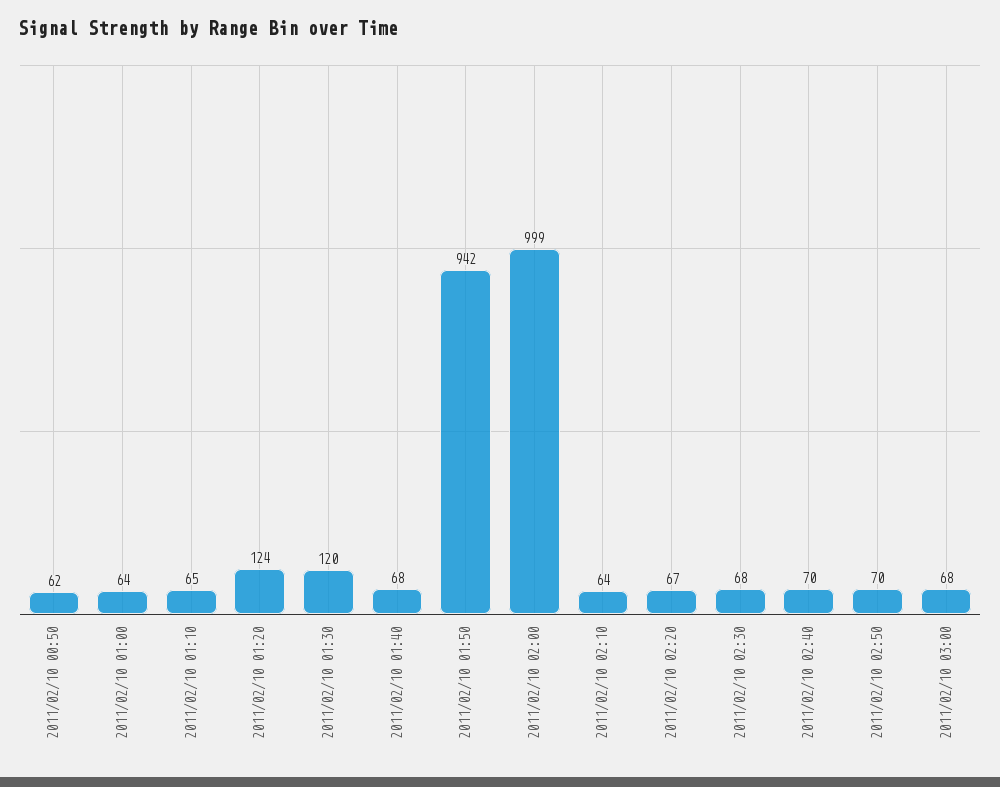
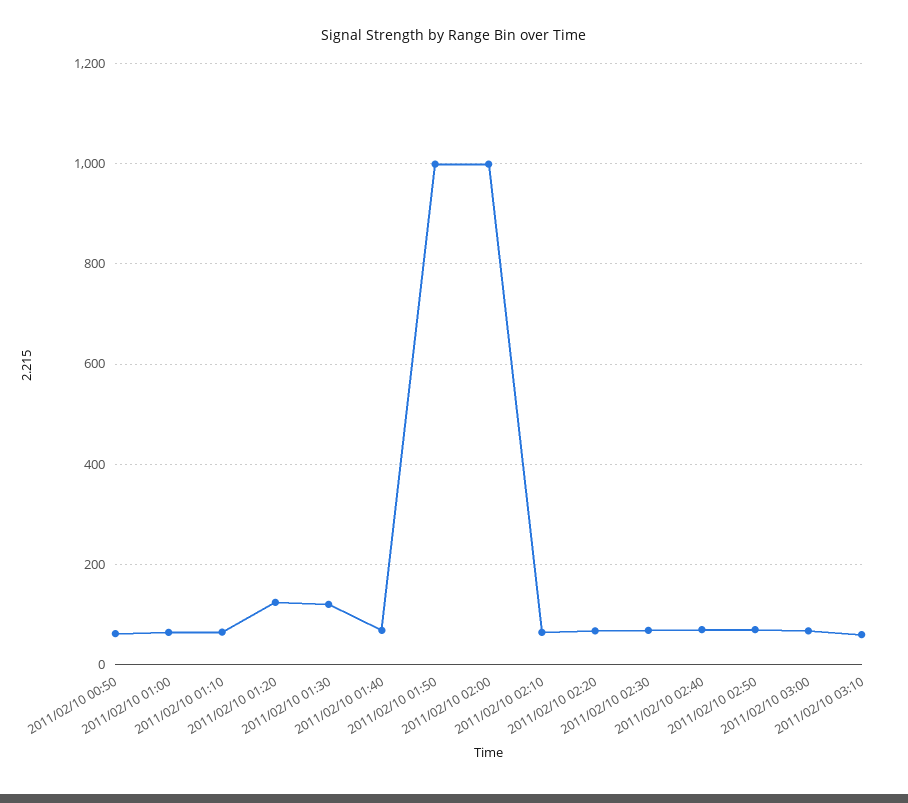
2011/02/10 01:50: 942 -> 1000
2011/02/10 03:10: none -> 60

